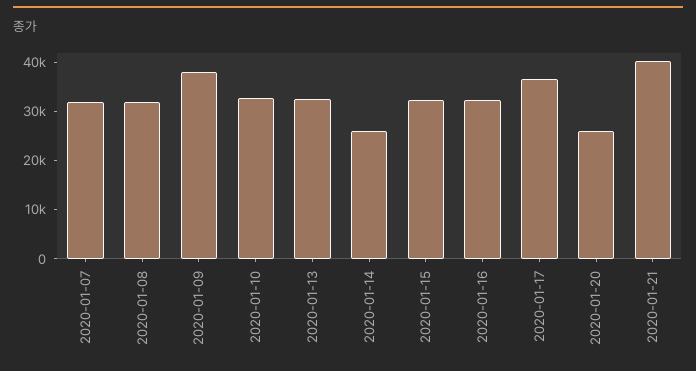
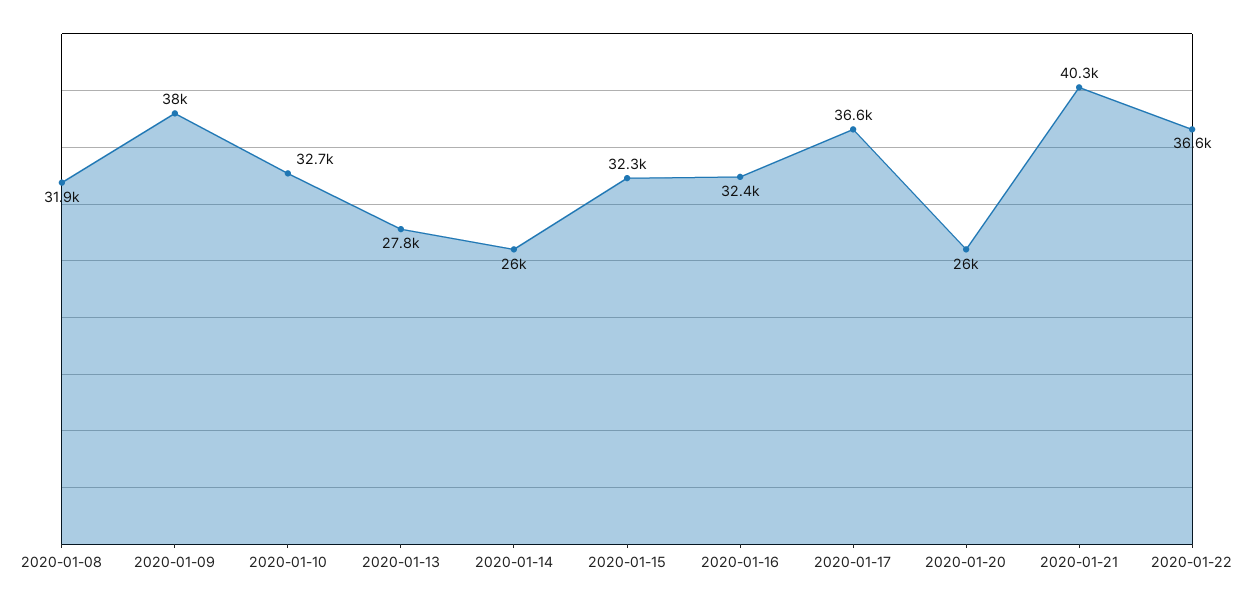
2020-01-07: 32000 -> none
2020-01-13: 32000 -> 27800
2020-01-22: none -> 36600

